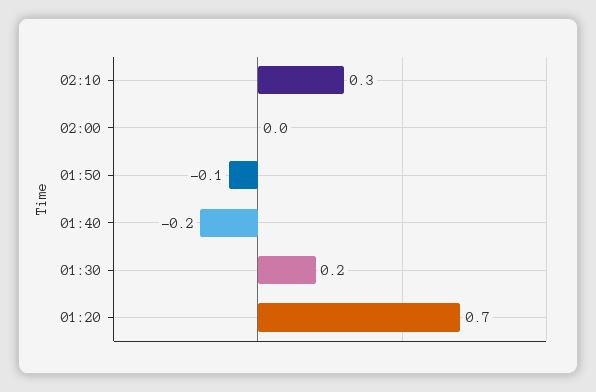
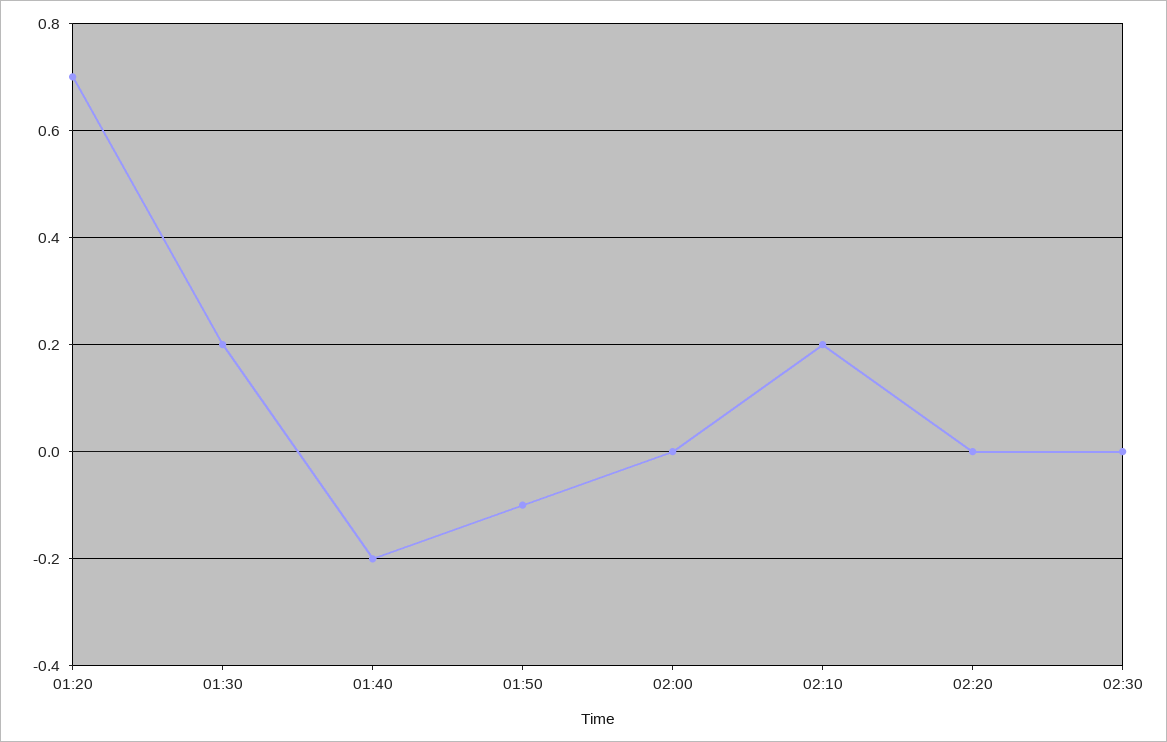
02:10: 0.3 -> 0.2
02:20: none -> 0
02:30: none -> 0

